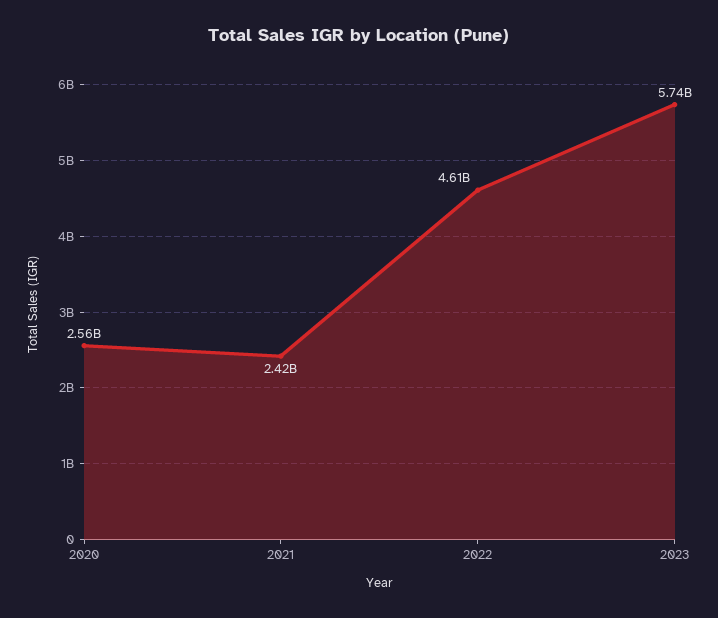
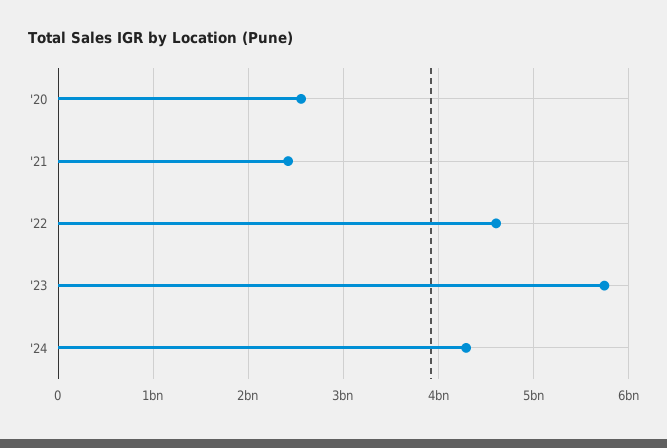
'24: none -> 4300000000

